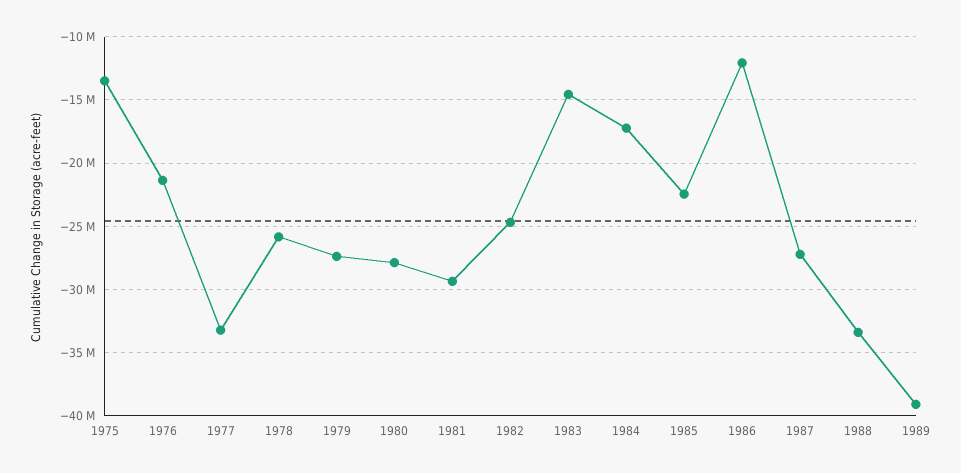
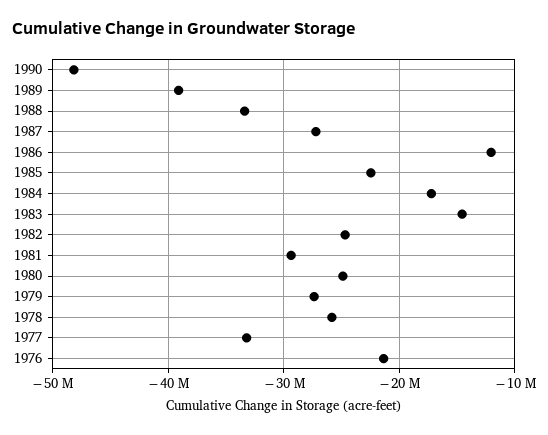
1975: -13500000 -> none
1980: -28000000 -> -25000000
1990: none -> -48000000

